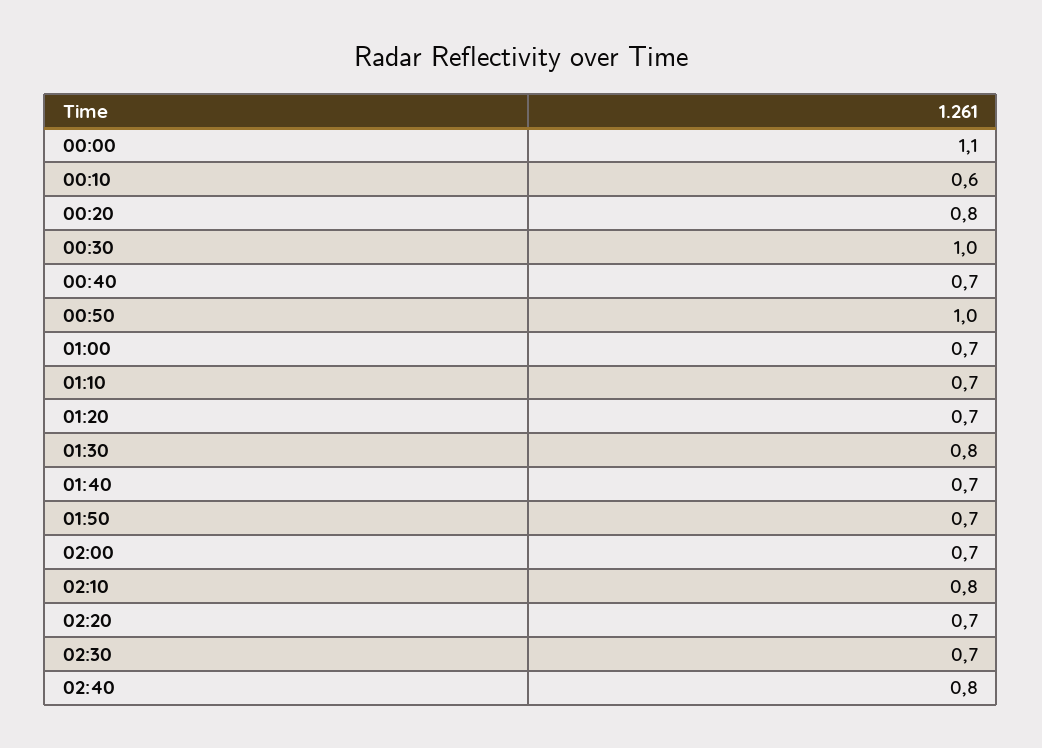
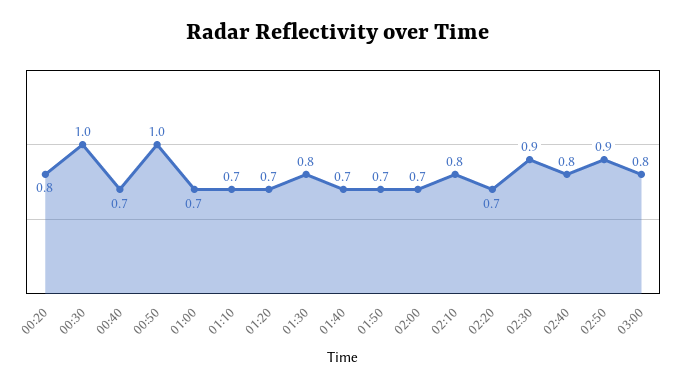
00:00: 1.1 -> none
00:10: 0.6 -> none
02:30: 0.7 -> 0.9
02:50: none -> 0.9
03:00: none -> 0.8

